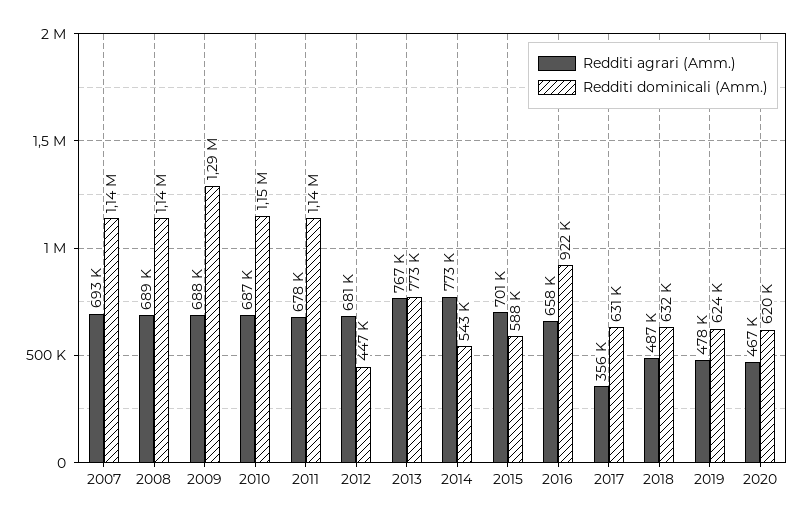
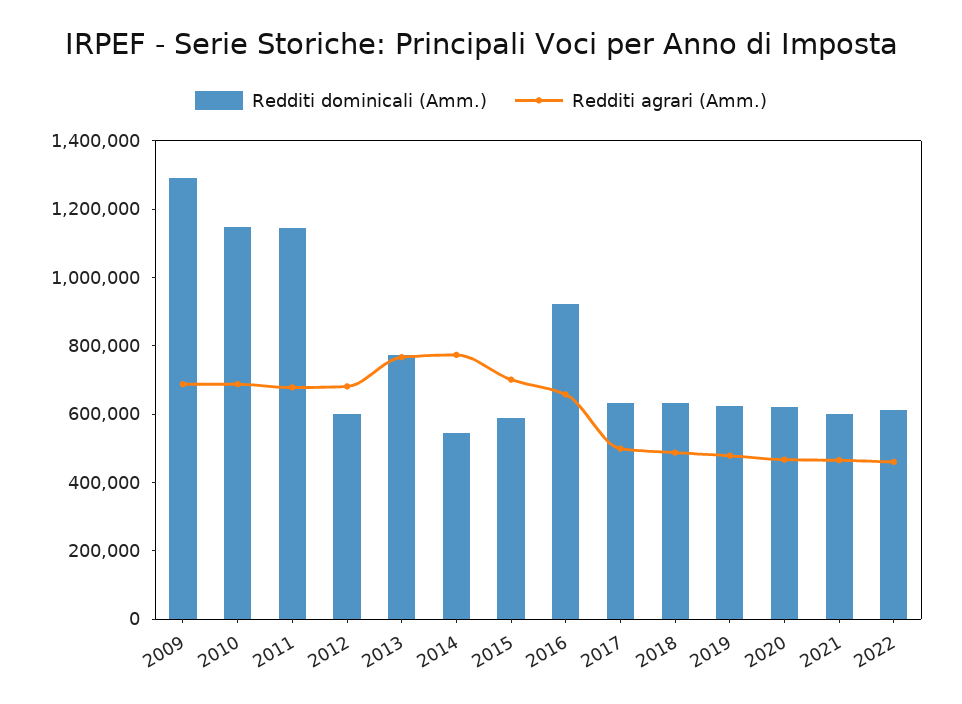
Redditi agrari (Amm.), 2007: 693000 -> none
Redditi dominicali (Amm.), 2007: 1140000 -> none
Redditi agrari (Amm.), 2008: 689000 -> none
Redditi dominicali (Amm.), 2008: 1140000 -> none
Redditi dominicali (Amm.), 2012: 447000 -> 600000
Redditi agrari (Amm.), 2017: 356000 -> 500000
Redditi dominicali (Amm.), 2021: none -> 600000
Redditi agrari (Amm.), 2021: none -> 450000
Redditi dominicali (Amm.), 2022: none -> 600000
Redditi agrari (Amm.), 2022: none -> 450000

